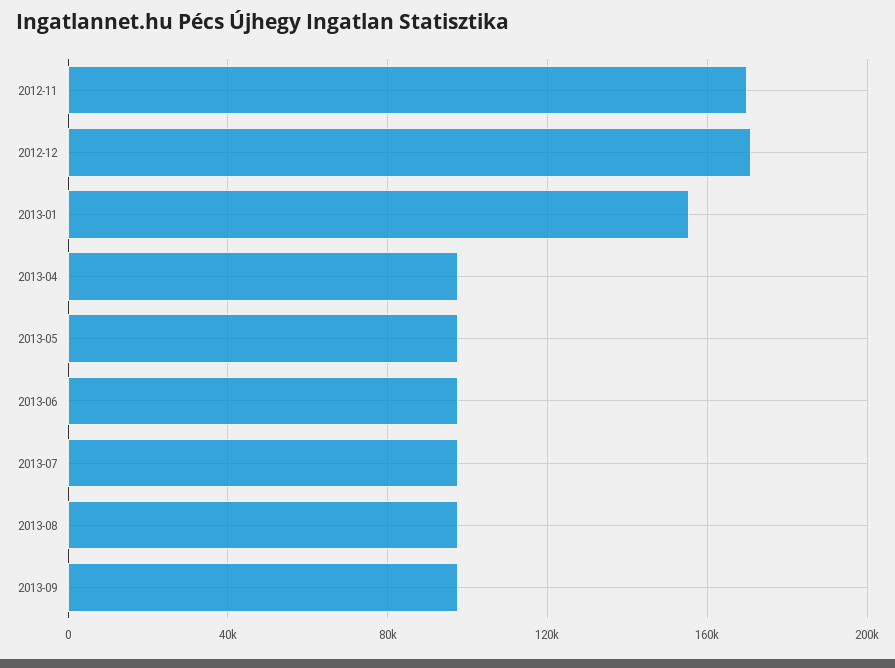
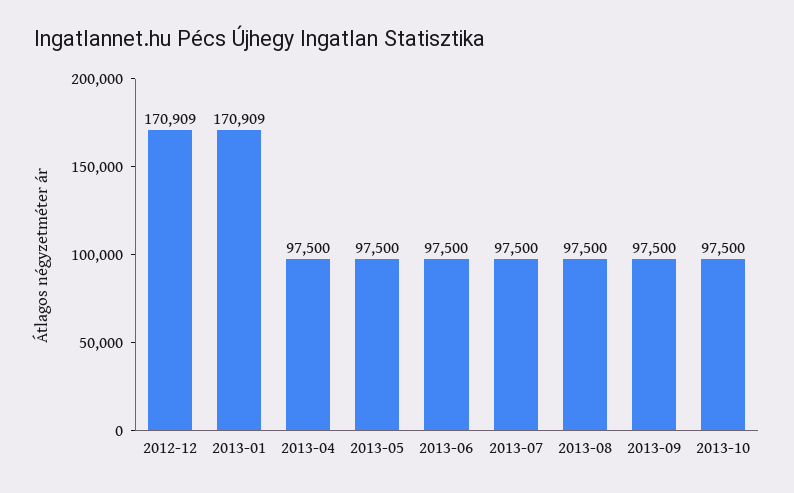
2012-11: 170000 -> none
2013-01: 155000 -> 170909
2013-10: none -> 97500

